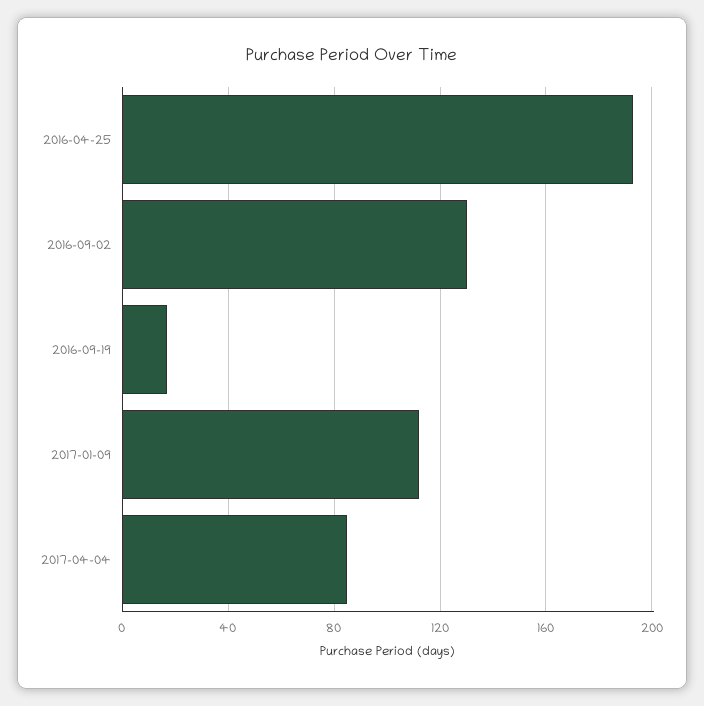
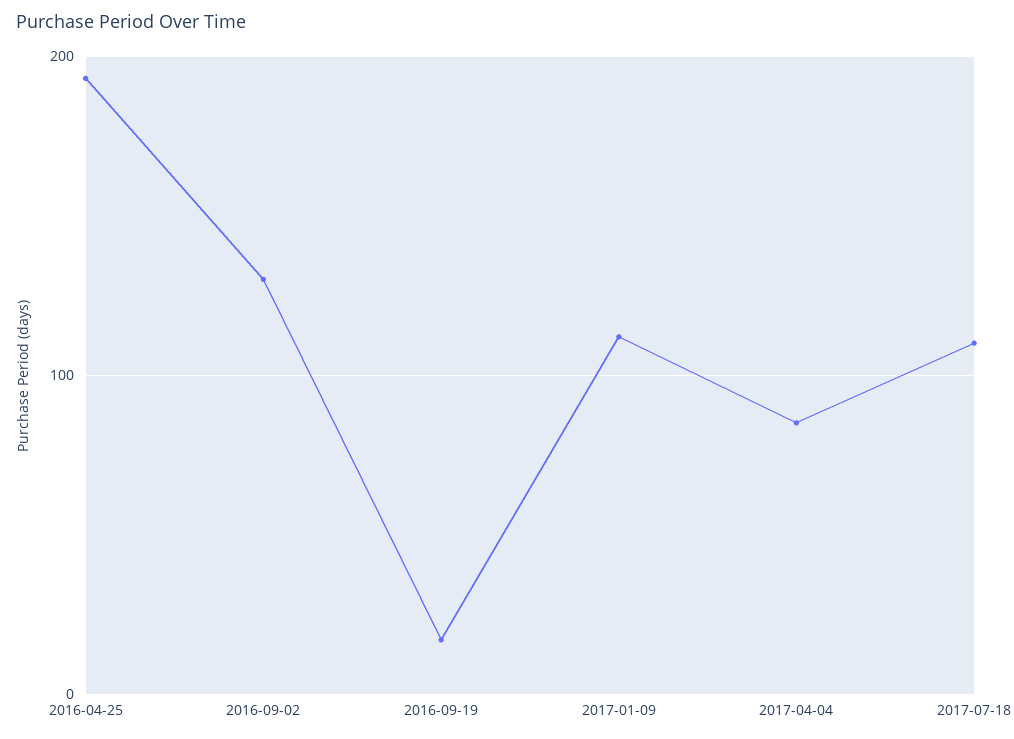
2017-07-18: none -> 110

